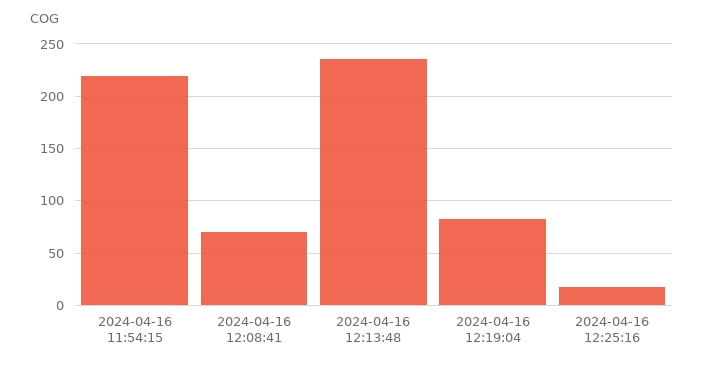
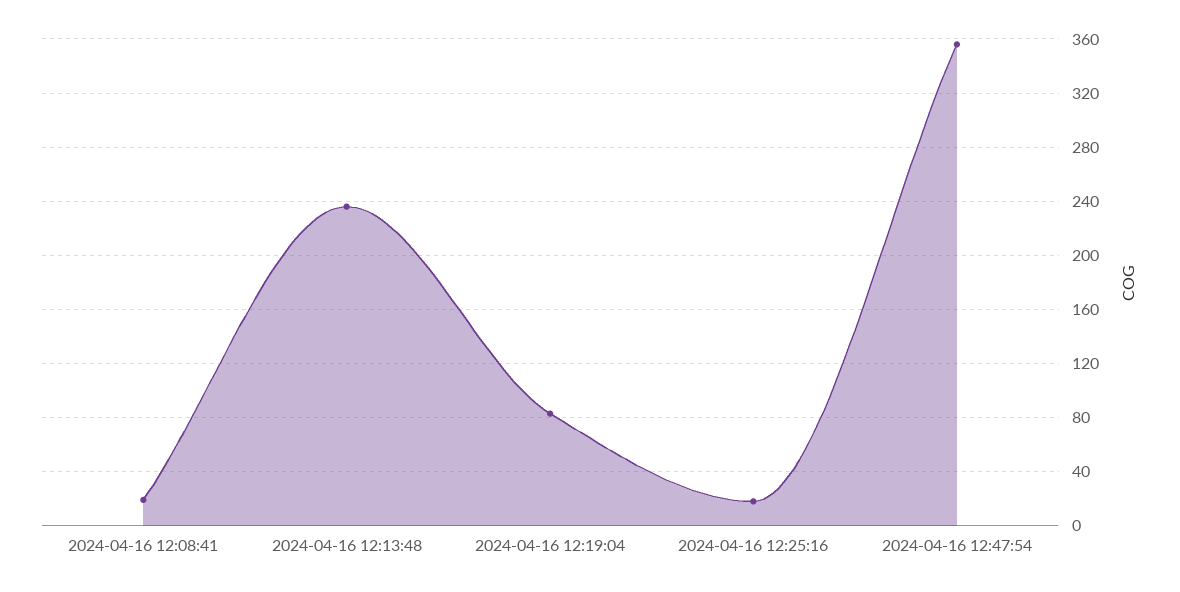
2024-04-16 11:54:15: 220 -> none
2024-04-16 12:08:41: 70 -> 20
2024-04-16 12:47:54: none -> 355

